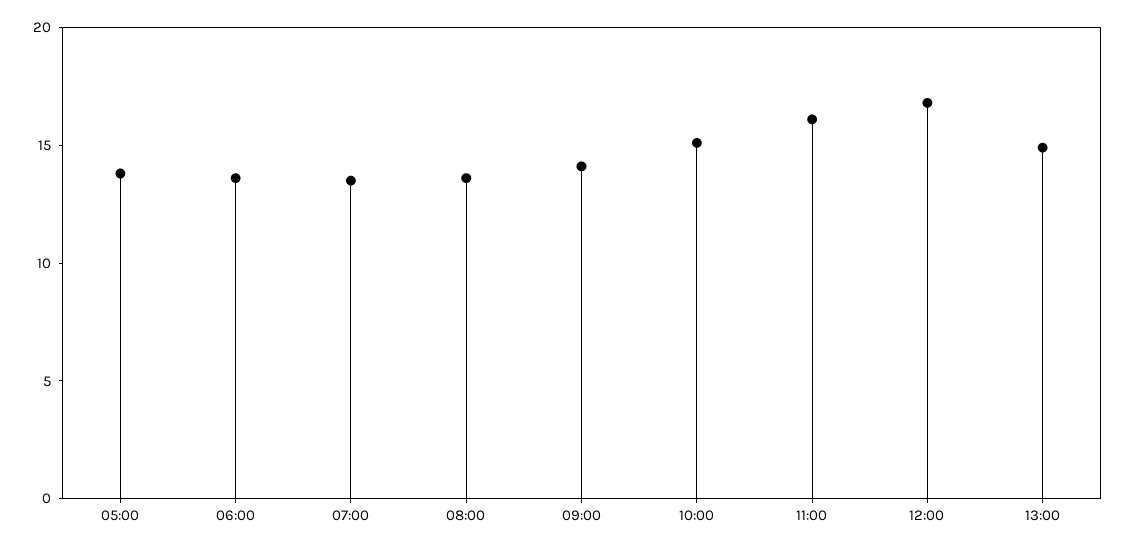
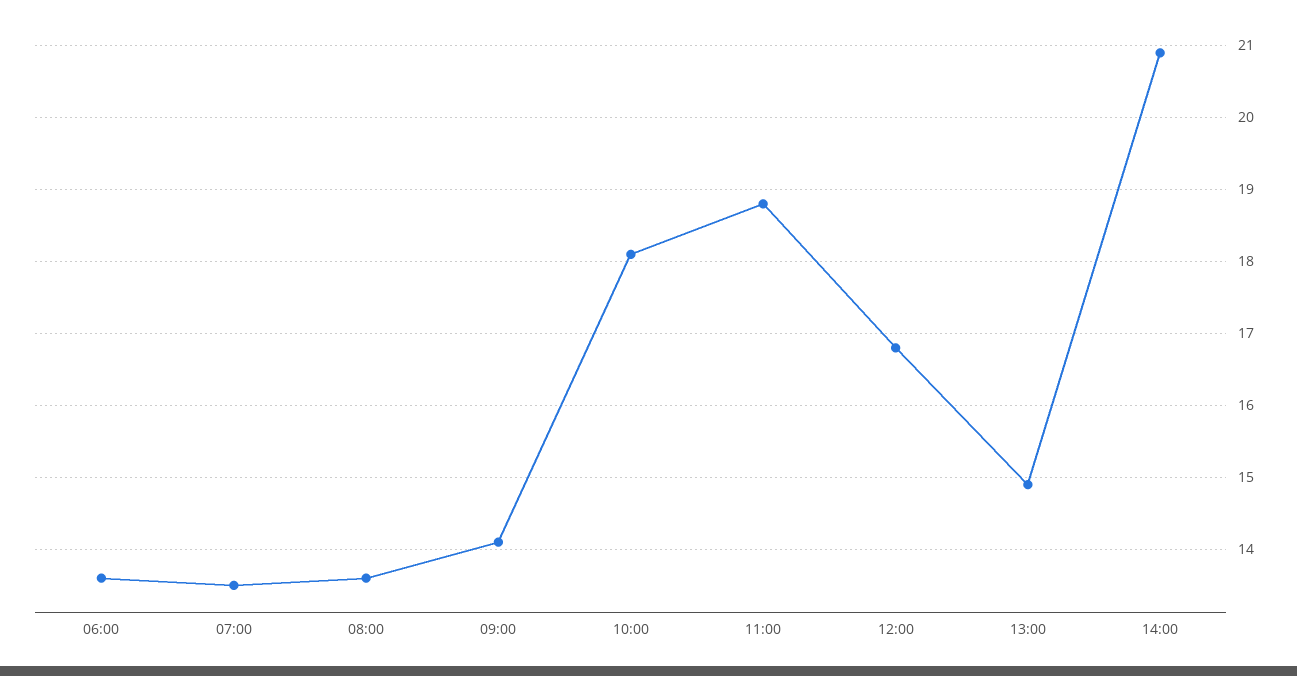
05:00: 14 -> none
10:00: 15 -> 18.1
11:00: 16 -> 18.8
14:00: none -> 20.9

